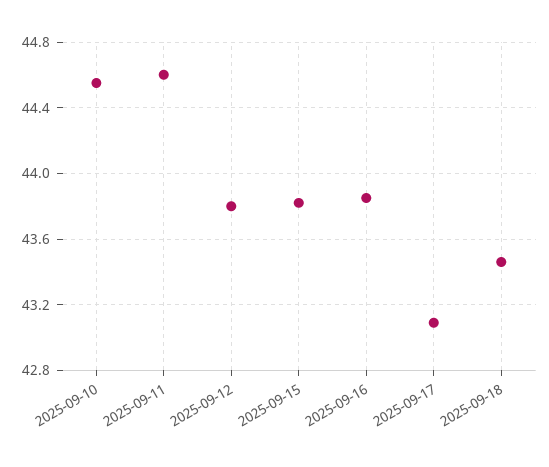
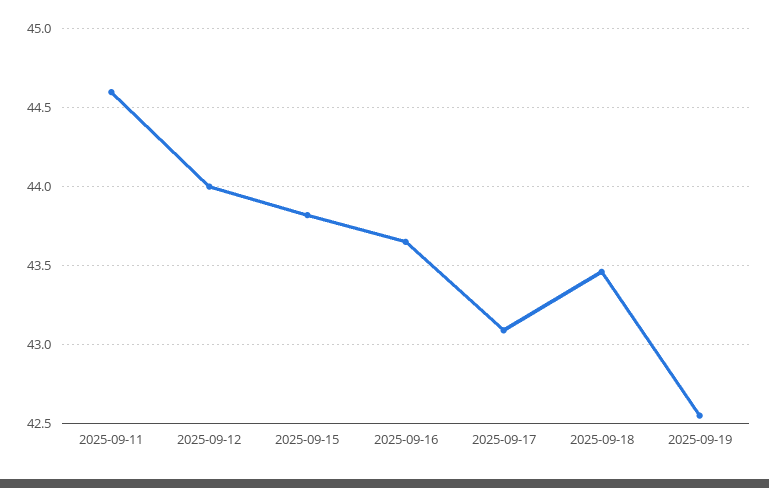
2025-09-10: 44.55 -> none
2025-09-12: 43.8 -> 44
2025-09-16: 43.85 -> 43.65
2025-09-19: none -> 42.55

